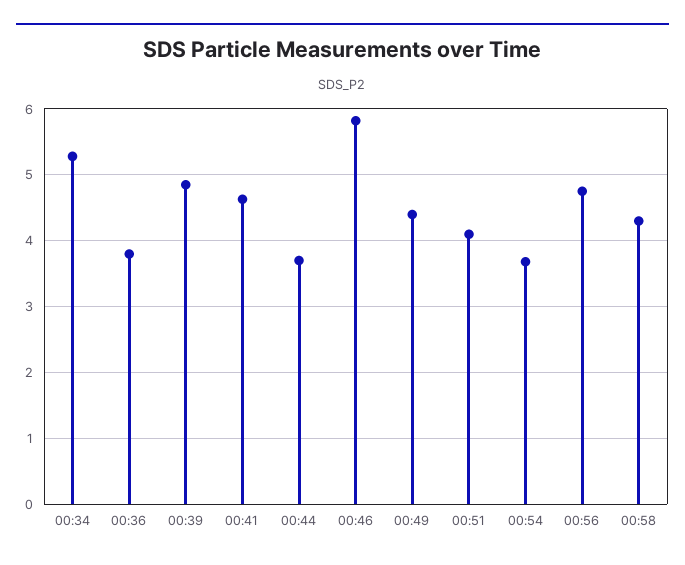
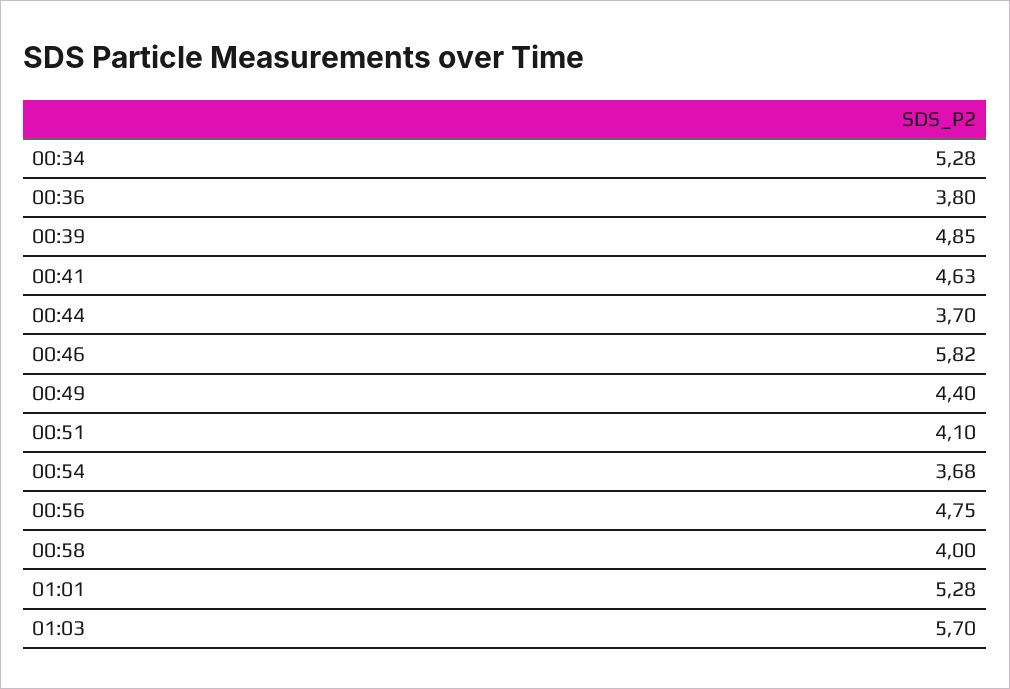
00:58: 4.3 -> 4
01:01: none -> 5.28
01:03: none -> 5.7

